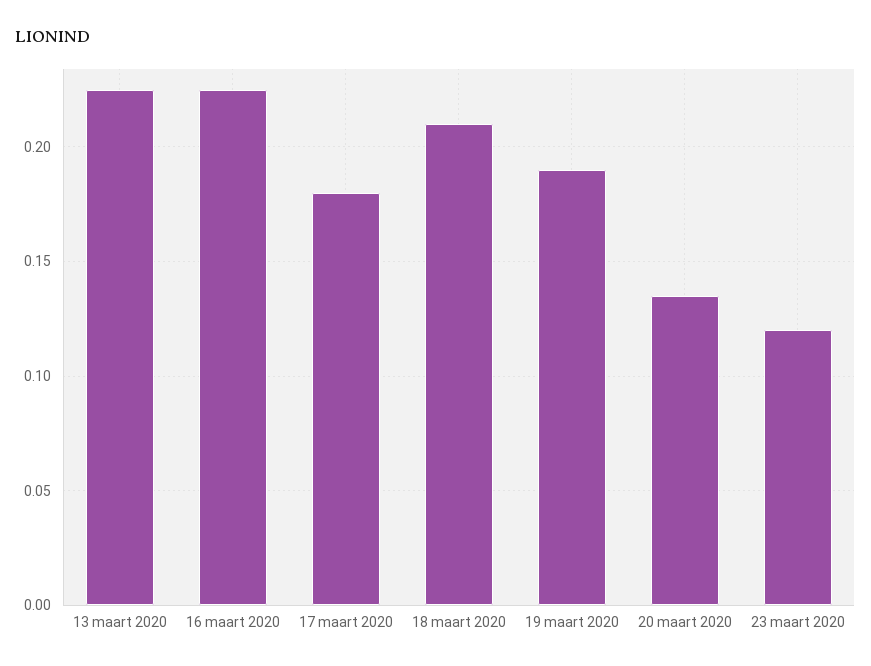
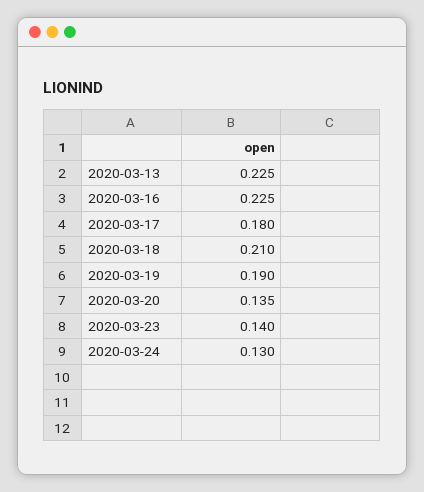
23 maart 2020: 0.12 -> 0.14
2020-03-24: none -> 0.13

